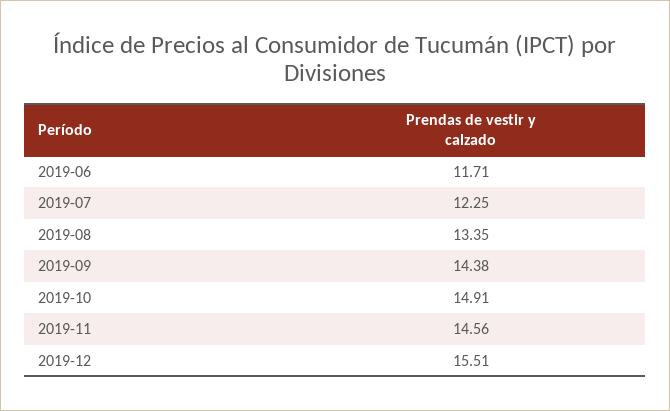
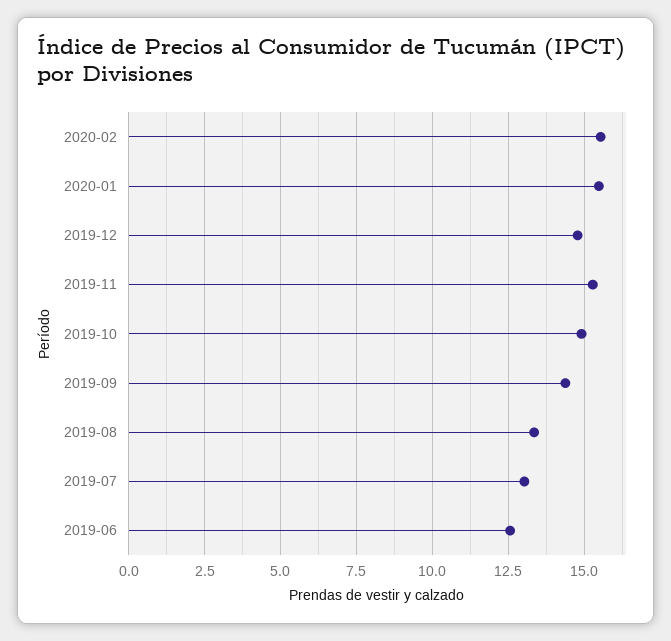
2019-06: 11.71 -> 12.5
2019-07: 12.25 -> 13
2019-11: 14.56 -> 15.25
2019-12: 15.51 -> 14.75
2020-02: none -> 15.5
2020-01: none -> 15.5

